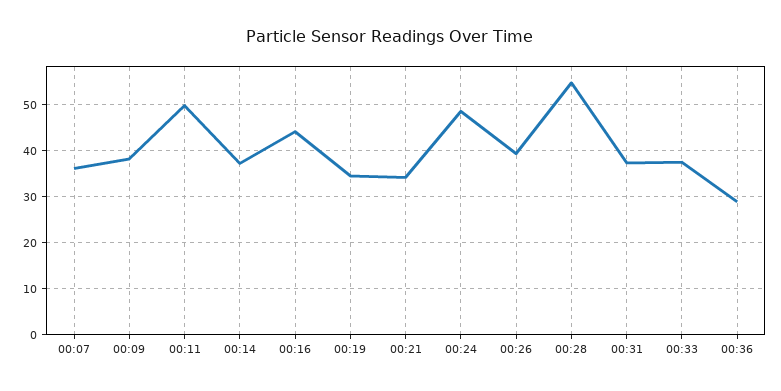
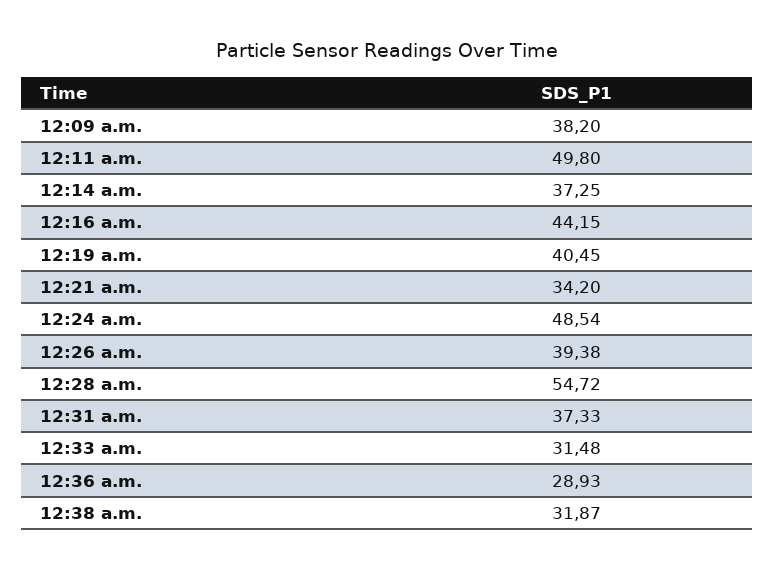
00:07: 36 -> none
00:19: 34 -> 40.45
00:33: 38 -> 31.48
12:38 a.m.: none -> 31.87

